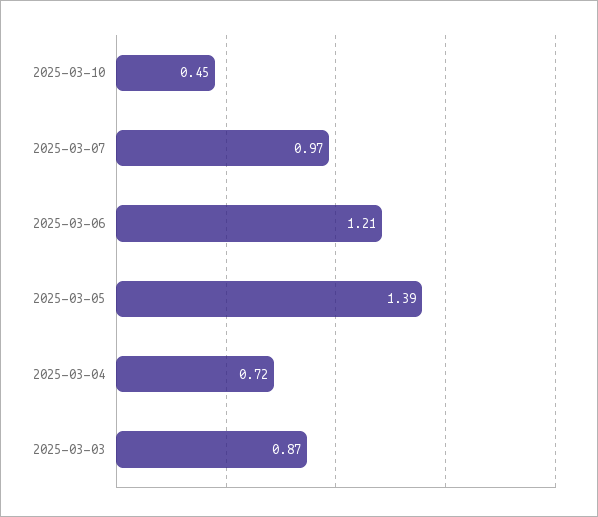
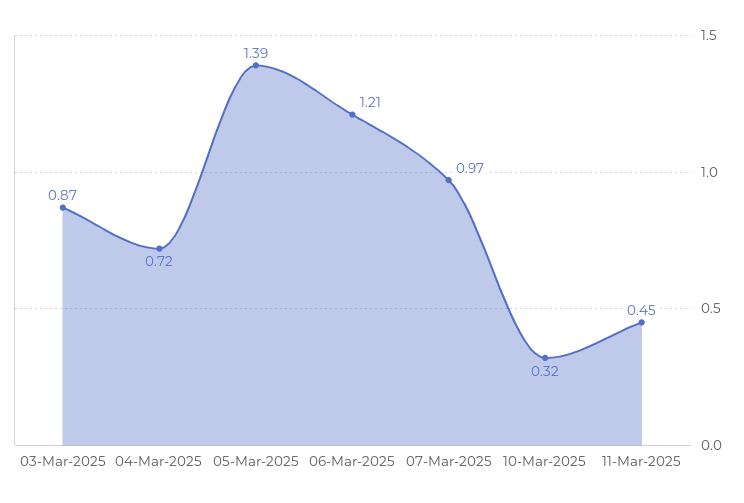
2025-03-10: 0.45 -> 0.32
11-Mar-2025: none -> 0.45

